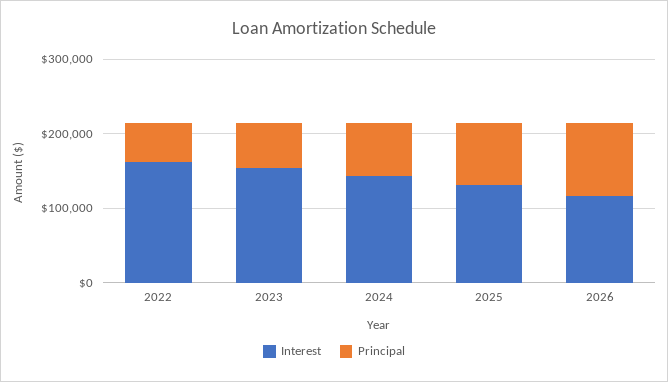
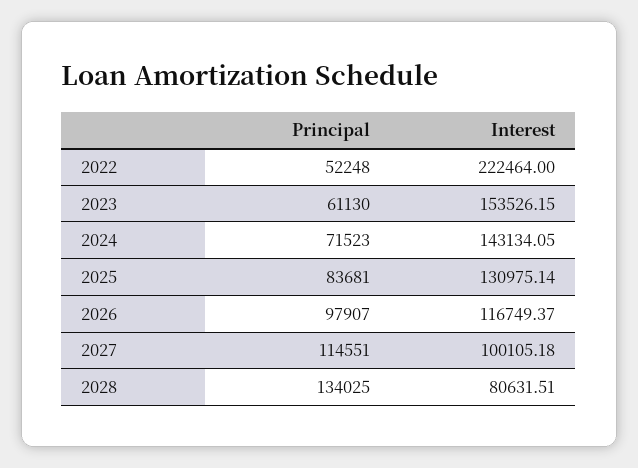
Interest, 2022: 160000 -> 222464
Principal, 2027: none -> 114551
Interest, 2027: none -> 100105.18
Principal, 2028: none -> 134025
Interest, 2028: none -> 80631.51

